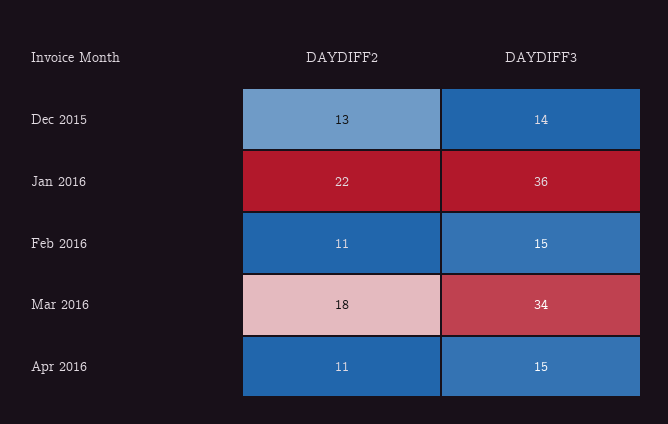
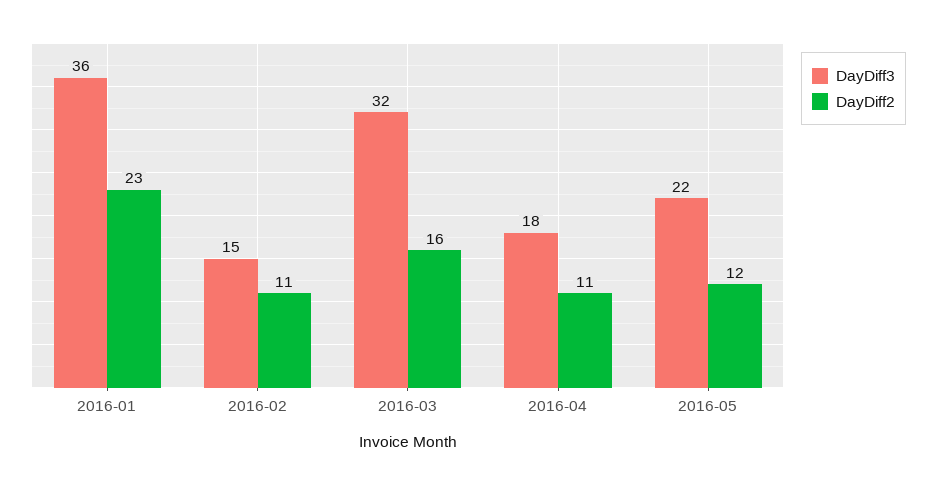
DAYDIFF2, Dec 2015: 13 -> none
DAYDIFF3, Dec 2015: 14 -> none
DAYDIFF2, Jan 2016: 22 -> 23
DAYDIFF2, Mar 2016: 18 -> 16
DAYDIFF3, Mar 2016: 34 -> 32
DAYDIFF3, Apr 2016: 15 -> 18
DAYDIFF3, 2016-05: none -> 22
DAYDIFF2, 2016-05: none -> 12

